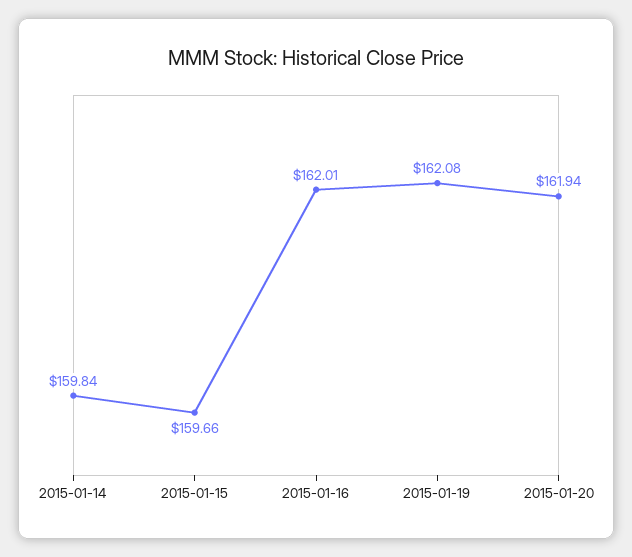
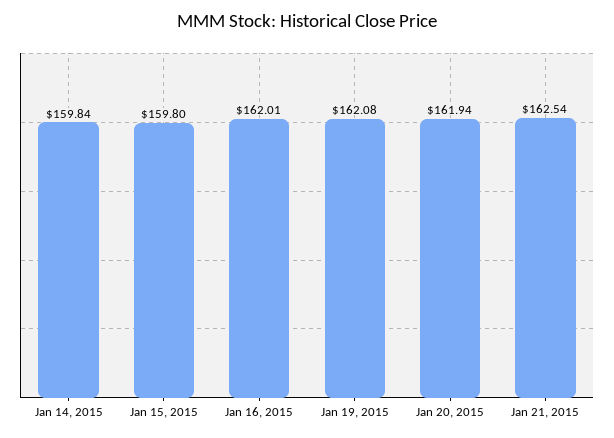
2015-01-15: 159.66 -> 159.8
Jan 21, 2015: none -> 162.54

